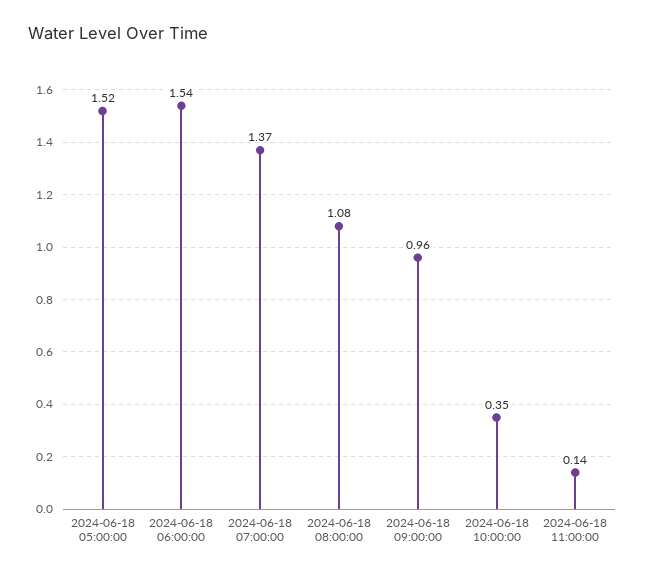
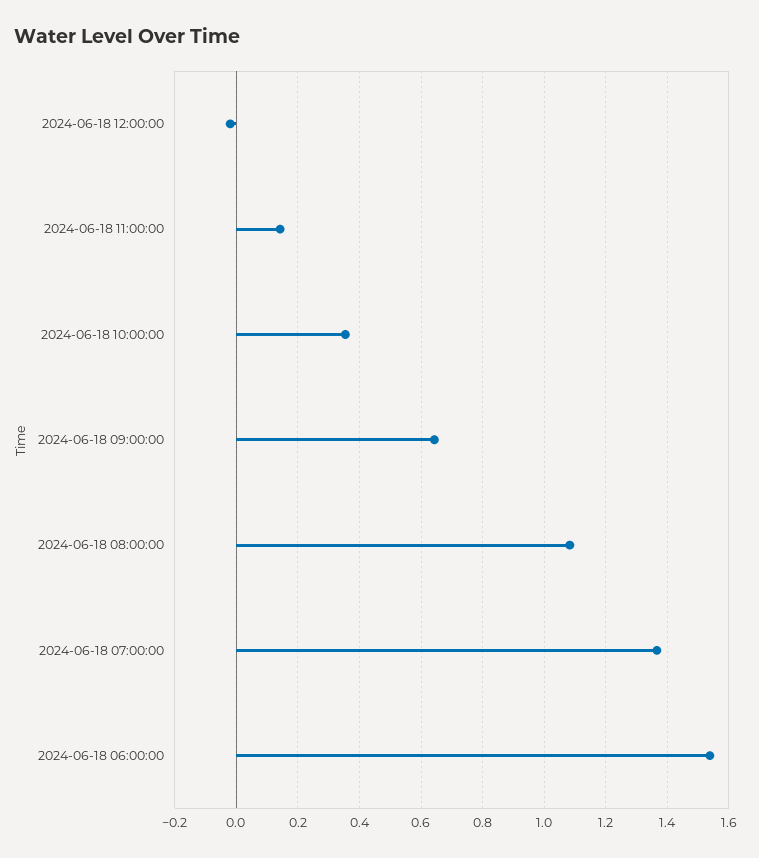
2024-06-18 05:00:00: 1.52 -> none
2024-06-18 09:00:00: 0.96 -> 0.64
2024-06-18 12:00:00: none -> -0.02

